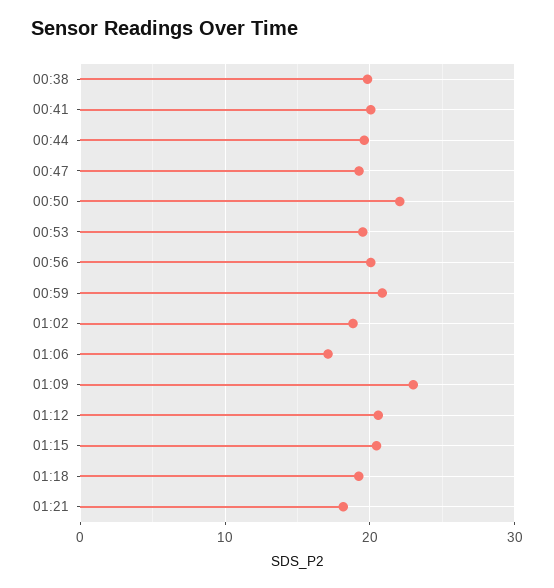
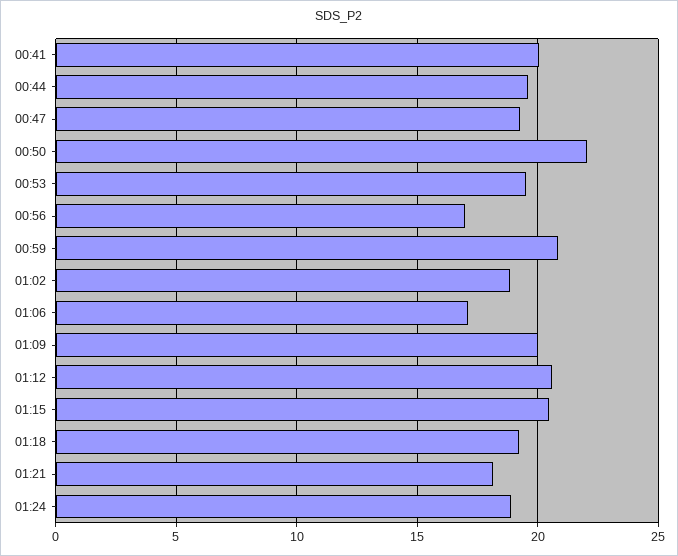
00:38: 20 -> none
00:56: 20 -> 17
01:09: 23 -> 20
01:24: none -> 19

